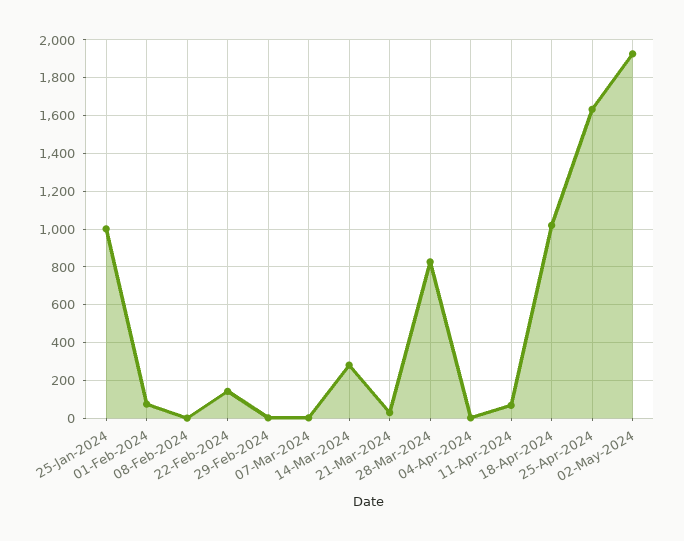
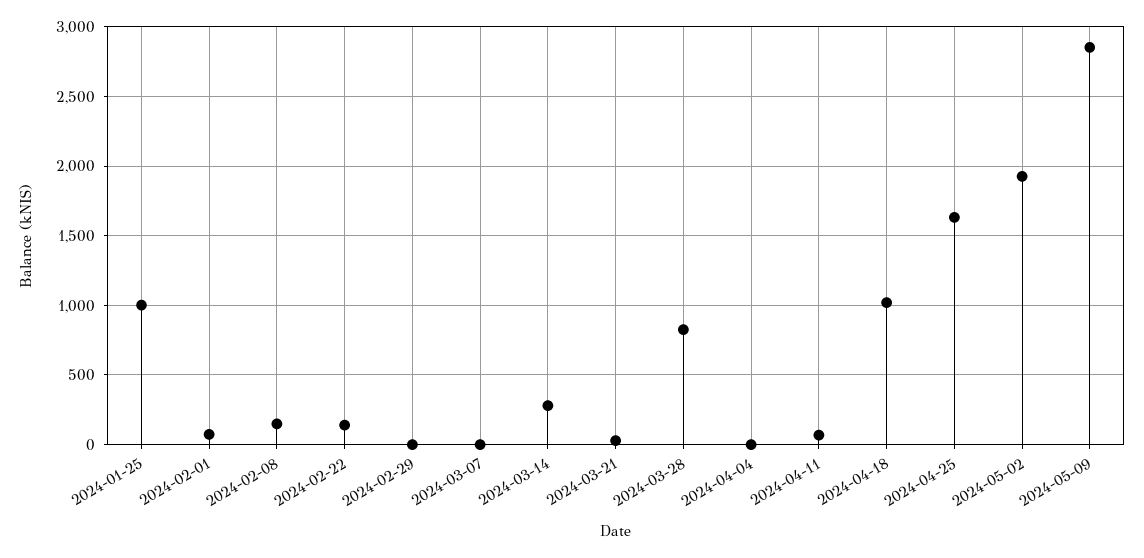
08-Feb-2024: 0 -> 150
2024-05-09: none -> 2850

